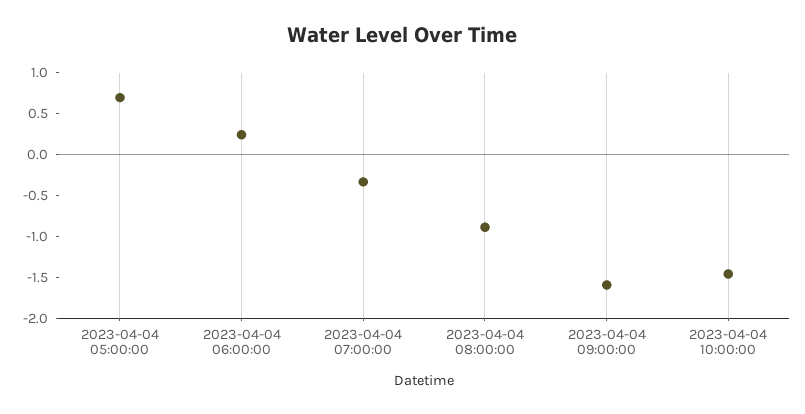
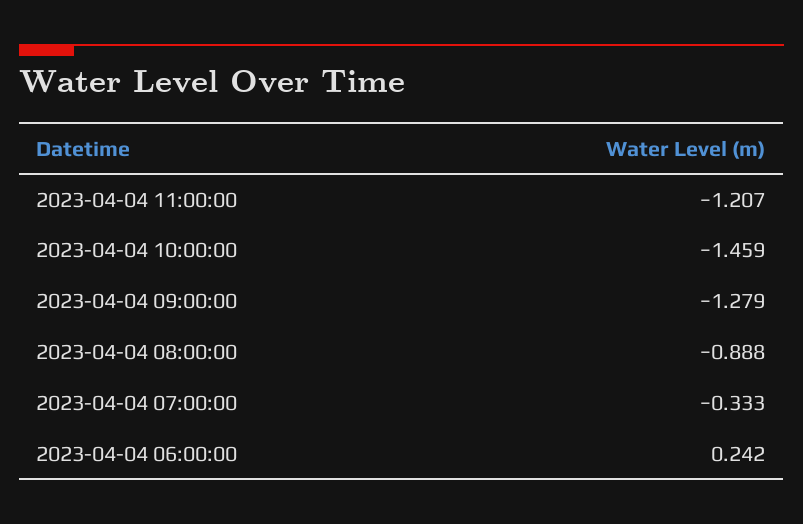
2023-04-04 05:00:00: 0.7 -> none
2023-04-04 09:00:00: -1.6 -> -1.279
2023-04-04 11:00:00: none -> -1.207

